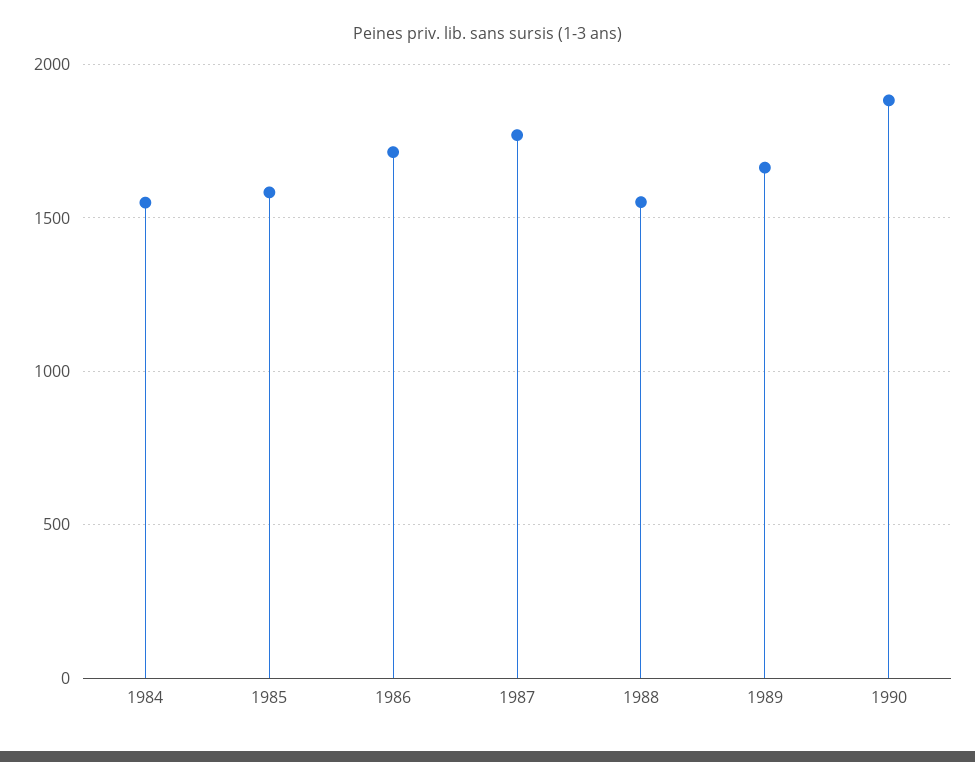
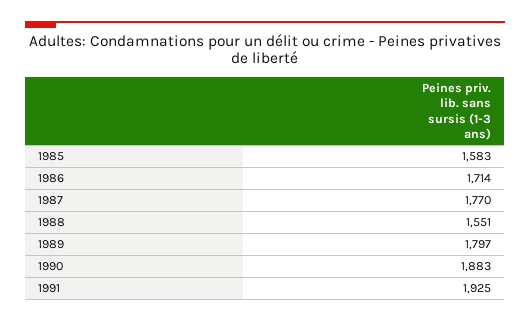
1984: 1550 -> none
1989: 1650 -> 1797
1991: none -> 1925

